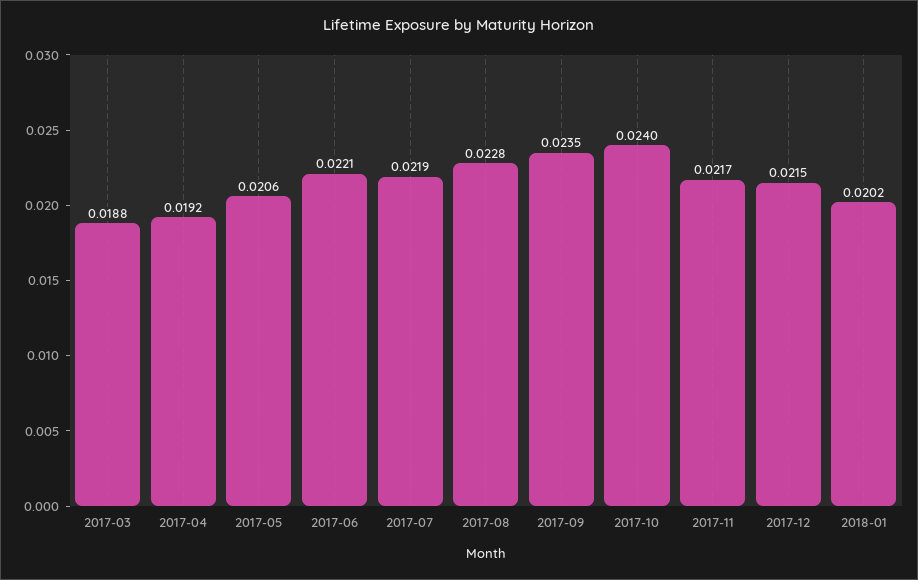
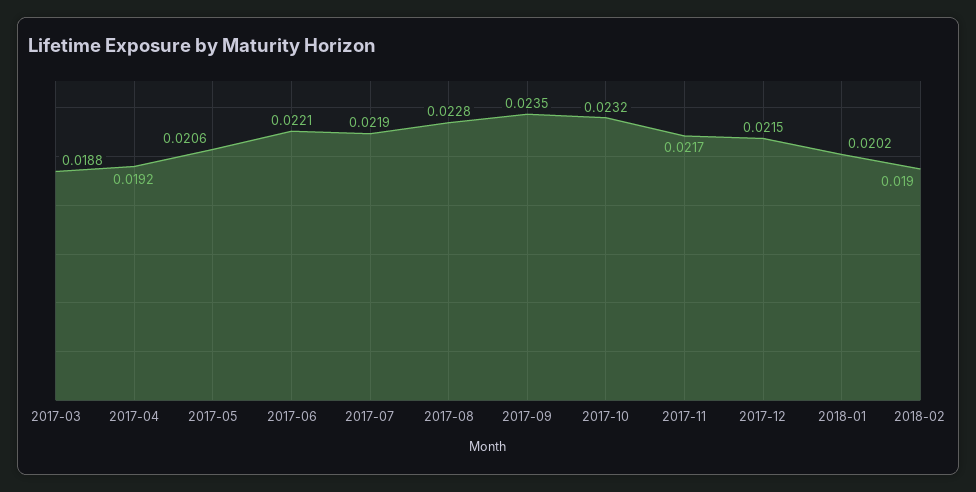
2017-10: 0.024 -> 0.0232
2018-02: none -> 0.019

